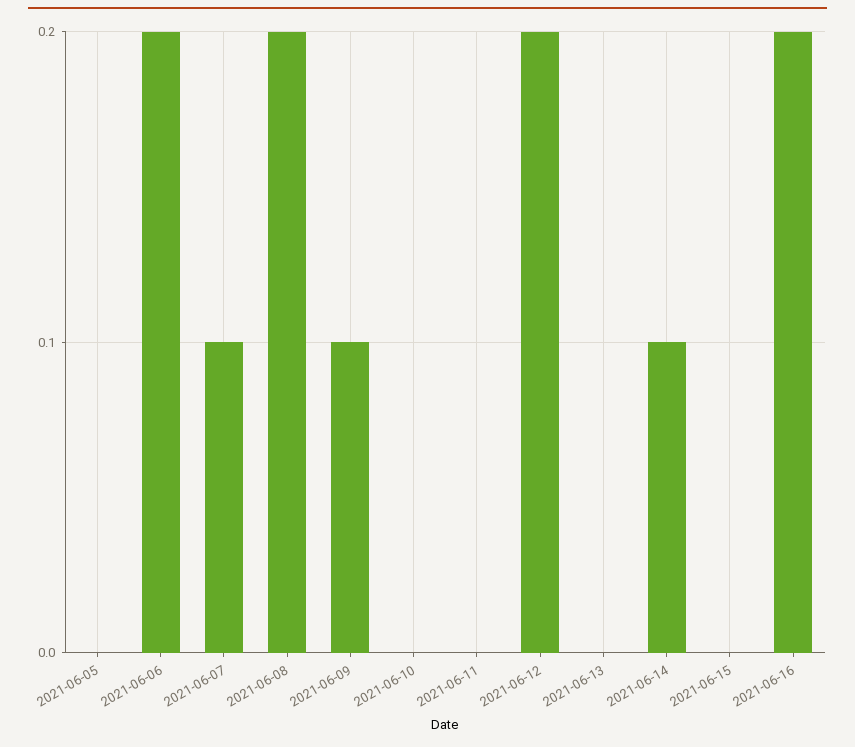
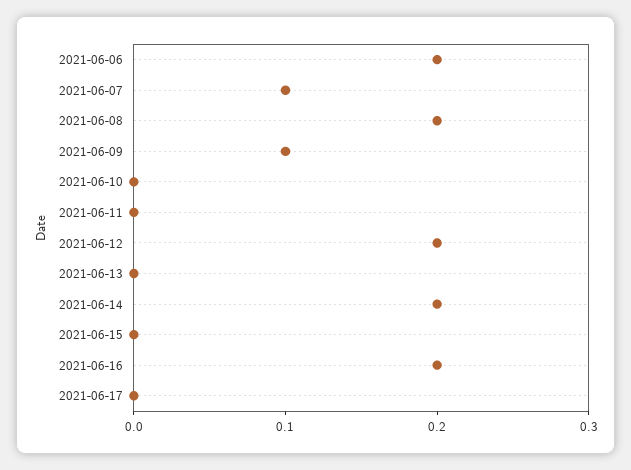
2021-06-05: 0 -> none
2021-06-14: 0.1 -> 0.2
2021-06-17: none -> 0

